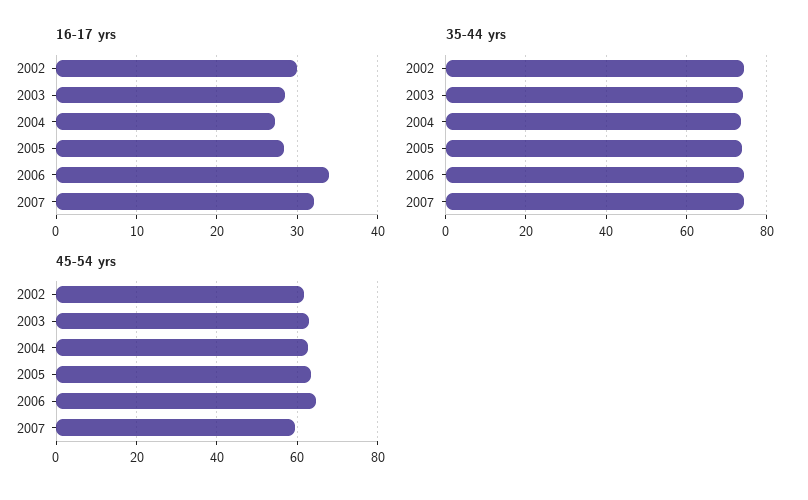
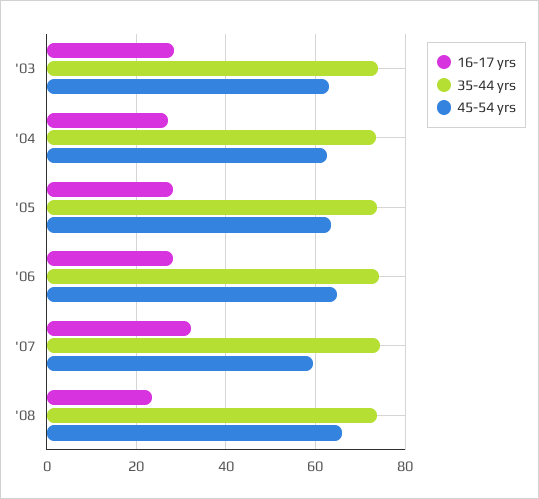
16-17 yrs, 2002: 30 -> none
16-17 yrs, 2006: 34 -> 28
35-44 yrs, 2002: 74 -> none
45-54 yrs, 2002: 62 -> none
16-17 yrs, '08: none -> 24
35-44 yrs, '08: none -> 74
45-54 yrs, '08: none -> 66

